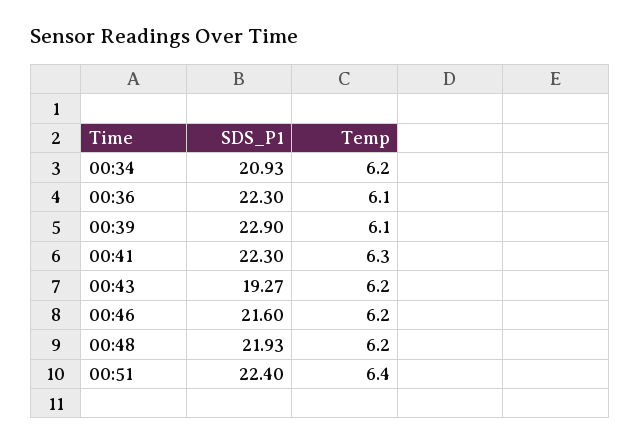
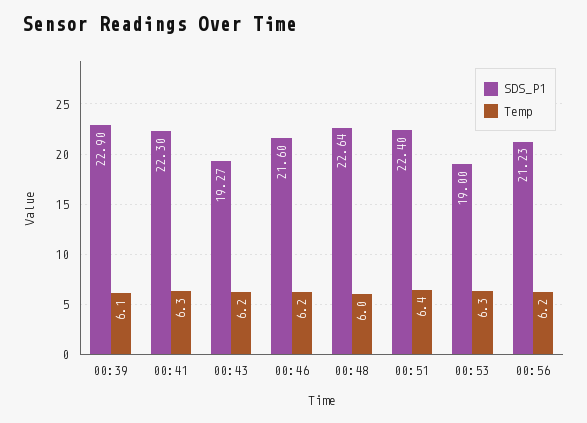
SDS_P1, 00:34: 20.93 -> none
Temp, 00:34: 6.2 -> none
SDS_P1, 00:36: 22.3 -> none
Temp, 00:36: 6.1 -> none
SDS_P1, 00:48: 21.93 -> 22.64
Temp, 00:48: 6.2 -> 6
SDS_P1, 00:53: none -> 19
Temp, 00:53: none -> 6.3
SDS_P1, 00:56: none -> 21.23
Temp, 00:56: none -> 6.2

